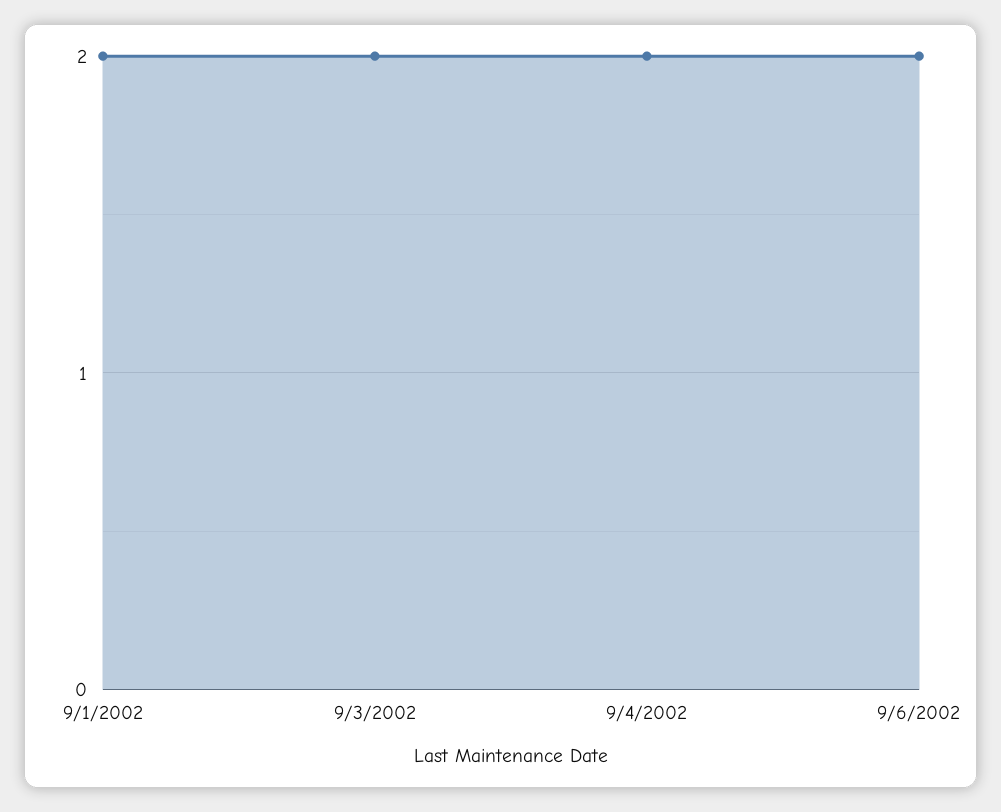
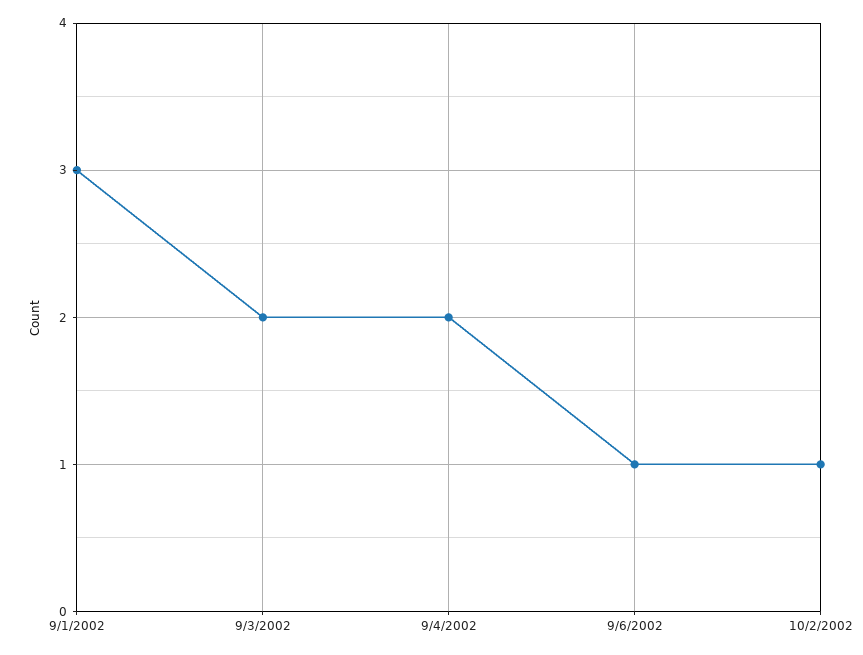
9/1/2002: 2 -> 3
9/6/2002: 2 -> 1
10/2/2002: none -> 1

